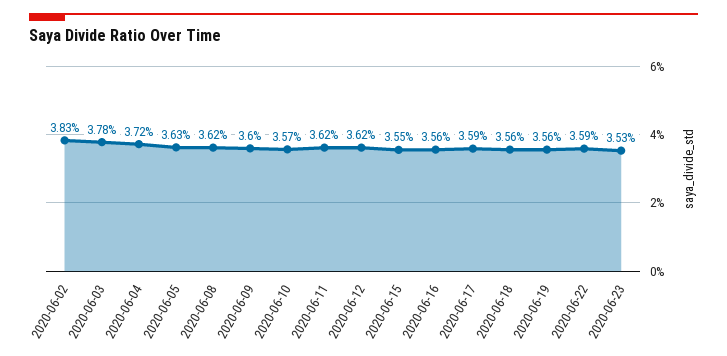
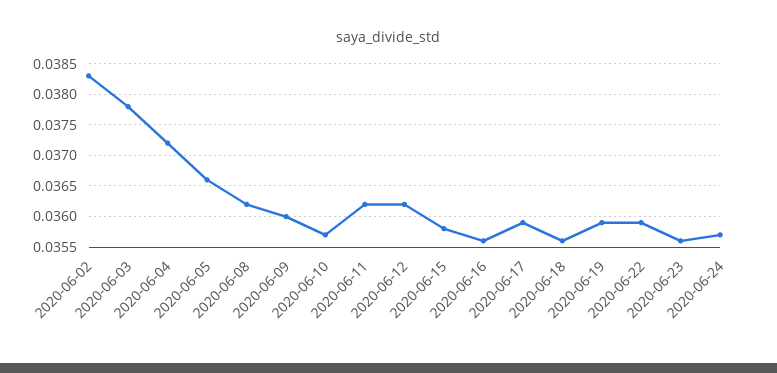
2020-06-05: 0.0363 -> 0.0366
2020-06-15: 0.0355 -> 0.0358
2020-06-19: 0.0356 -> 0.0359
2020-06-23: 0.0353 -> 0.0356
2020-06-24: none -> 0.0357

